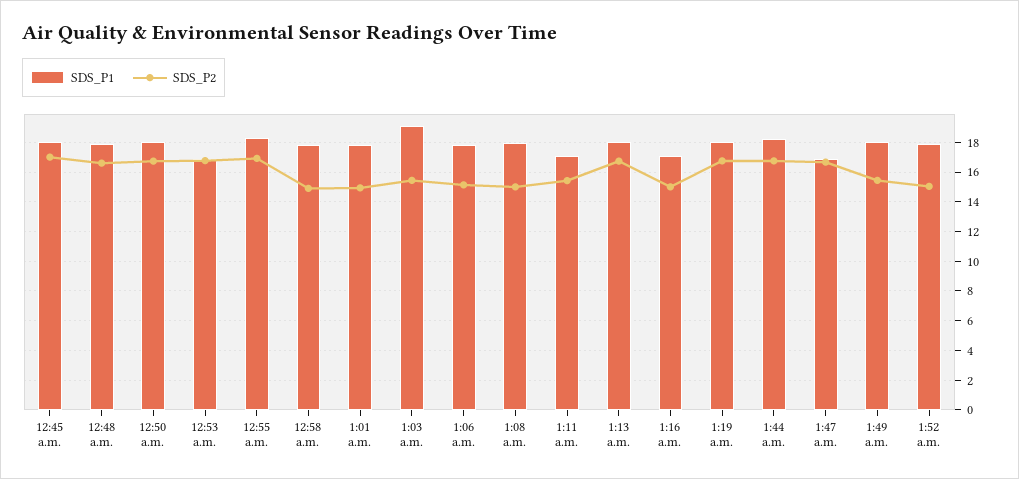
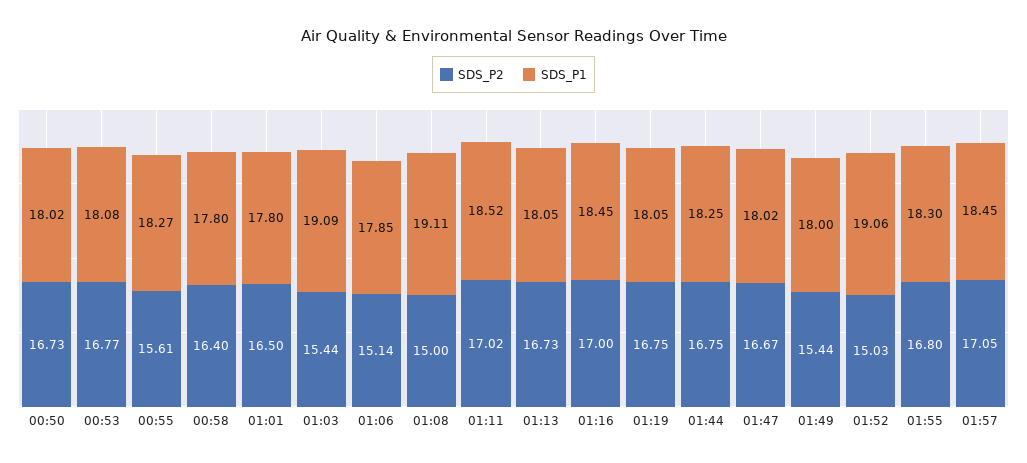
SDS_P1, 12:45 a.m.: 18 -> none
SDS_P2, 12:45 a.m.: 17 -> none
SDS_P1, 12:48 a.m.: 18 -> none
SDS_P2, 12:48 a.m.: 16.5 -> none
SDS_P1, 12:53 a.m.: 17 -> 18.08
SDS_P2, 12:55 a.m.: 17 -> 15.61
SDS_P2, 12:58 a.m.: 15 -> 16.4
SDS_P2, 1:01 a.m.: 15 -> 16.5
SDS_P1, 1:08 a.m.: 18 -> 19.11
SDS_P1, 1:11 a.m.: 17 -> 18.52
SDS_P2, 1:11 a.m.: 15.5 -> 17.02
SDS_P1, 1:16 a.m.: 17 -> 18.45
SDS_P2, 1:16 a.m.: 15 -> 17
SDS_P1, 1:47 a.m.: 17 -> 18.02
SDS_P1, 1:52 a.m.: 18 -> 19.06
SDS_P2, 01:55: none -> 16.8
SDS_P1, 01:55: none -> 18.3
SDS_P2, 01:57: none -> 17.05
SDS_P1, 01:57: none -> 18.45

